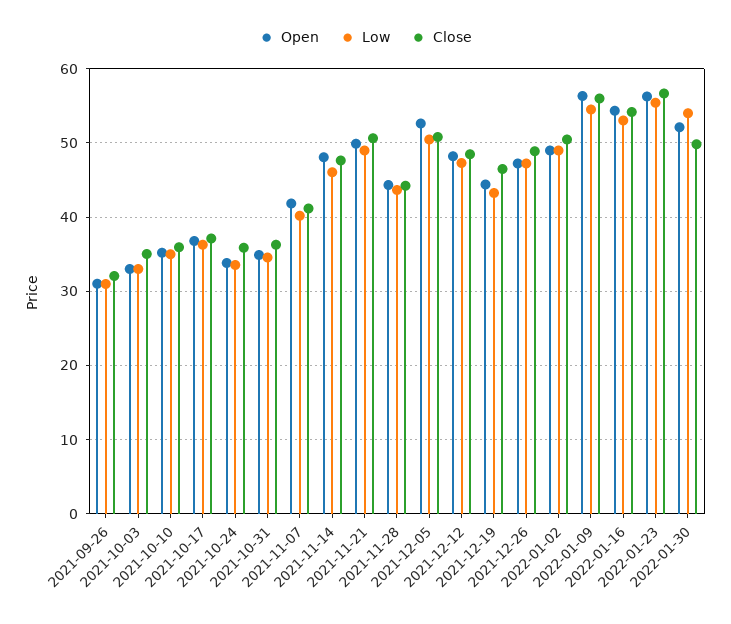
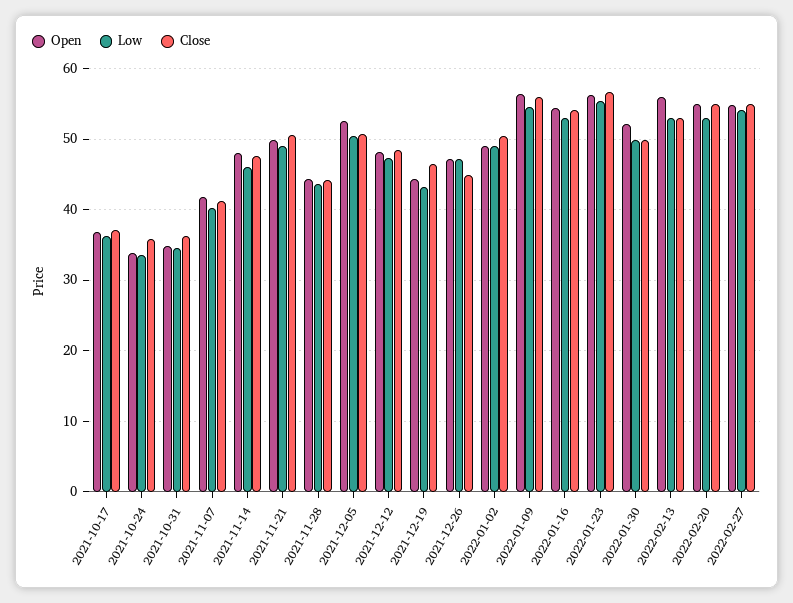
Open, 2021-09-26: 31 -> none
Low, 2021-09-26: 31 -> none
Close, 2021-09-26: 32 -> none
Open, 2021-10-03: 33 -> none
Low, 2021-10-03: 33 -> none
Close, 2021-10-03: 35 -> none
Open, 2021-10-10: 35 -> none
Low, 2021-10-10: 35 -> none
Close, 2021-10-10: 36 -> none
Close, 2021-12-26: 49 -> 45
Low, 2022-01-30: 54 -> 50
Open, 2022-02-13: none -> 56
Low, 2022-02-13: none -> 53
Close, 2022-02-13: none -> 53
Open, 2022-02-20: none -> 55
Low, 2022-02-20: none -> 53
Close, 2022-02-20: none -> 55
Open, 2022-02-27: none -> 55
Low, 2022-02-27: none -> 54
Close, 2022-02-27: none -> 55

